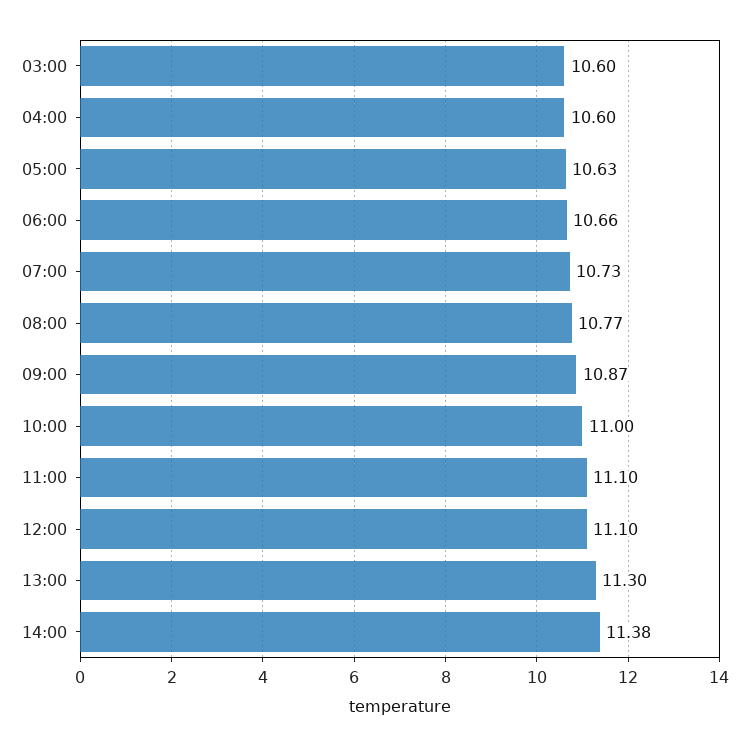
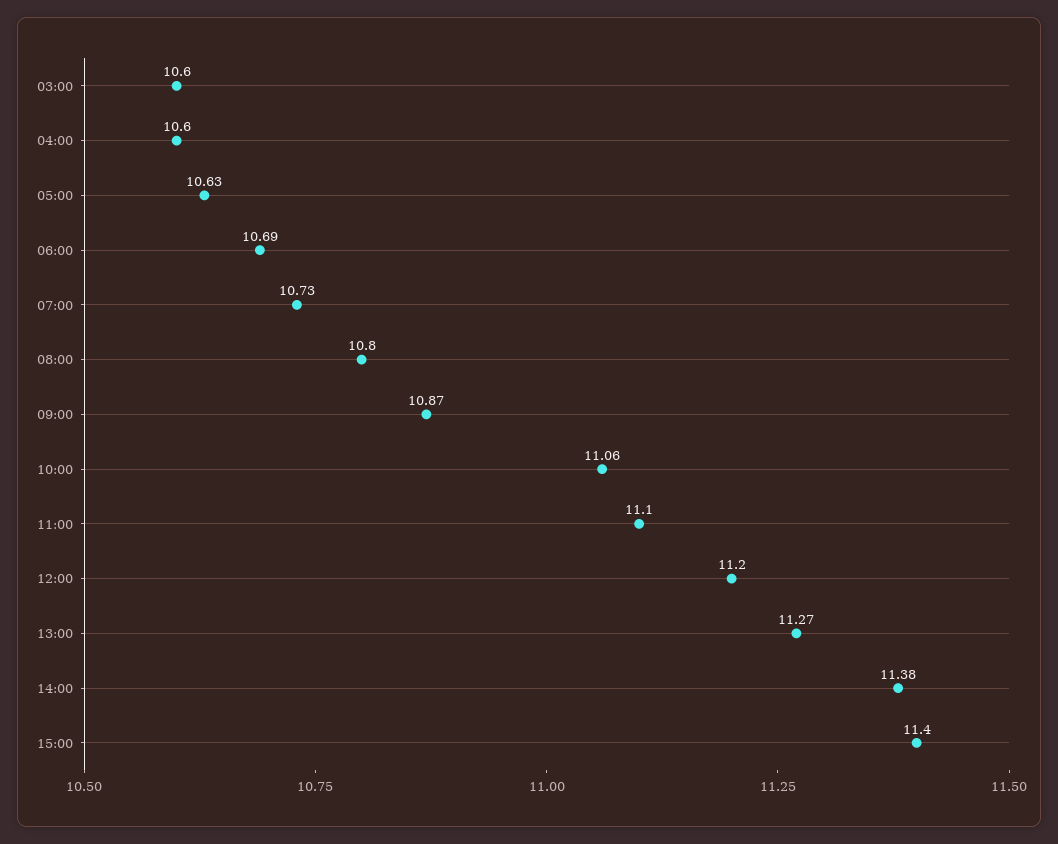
06:00: 10.66 -> 10.69
08:00: 10.77 -> 10.8
10:00: 11 -> 11.06
12:00: 11.1 -> 11.2
13:00: 11.3 -> 11.27
15:00: none -> 11.4

